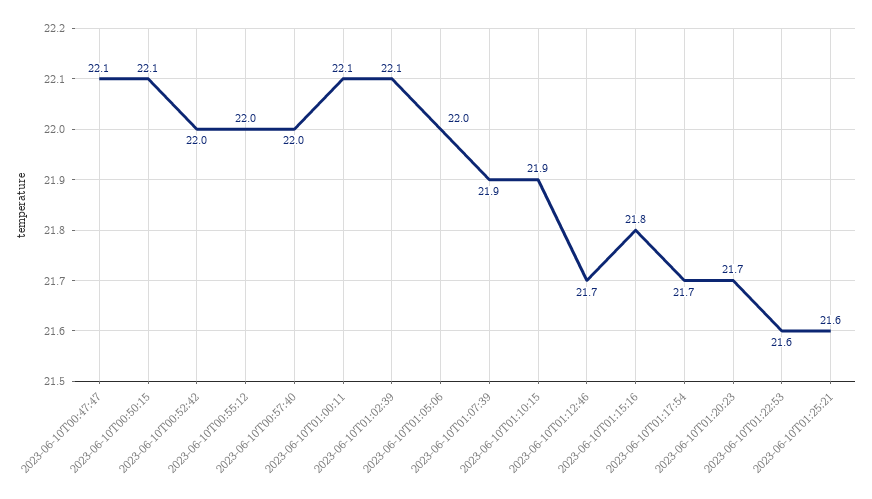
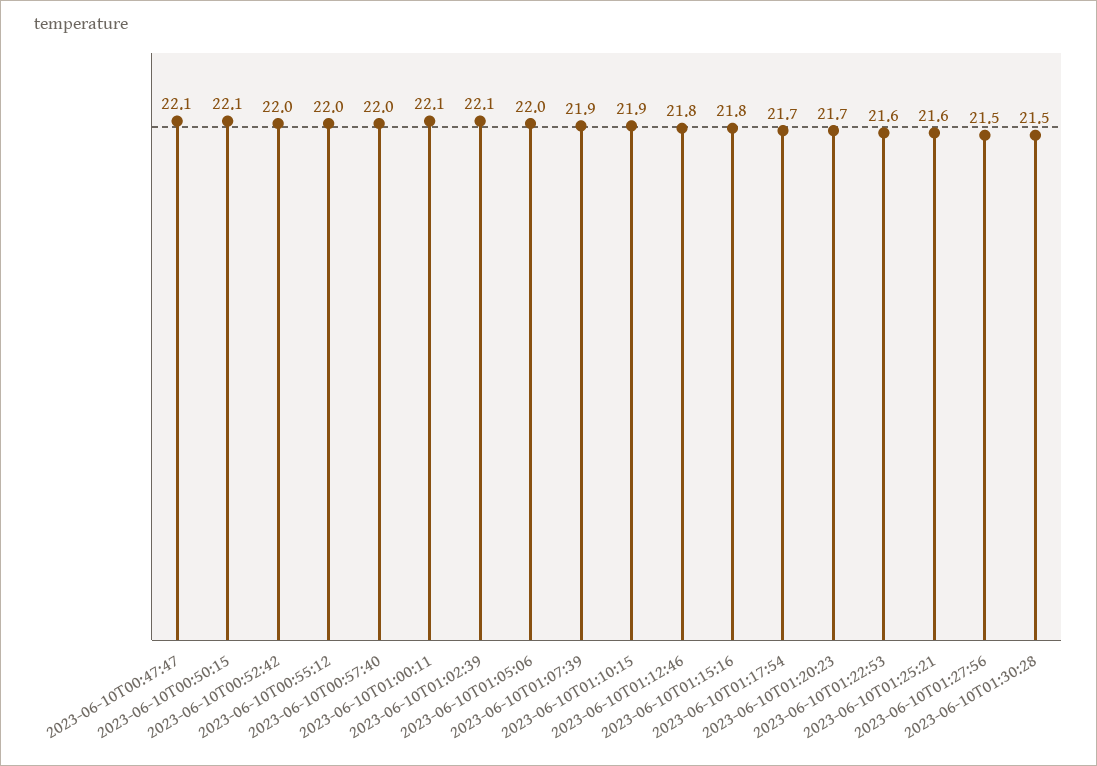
2023-06-10T01:12:46: 21.7 -> 21.8
2023-06-10T01:27:56: none -> 21.5
2023-06-10T01:30:28: none -> 21.5

